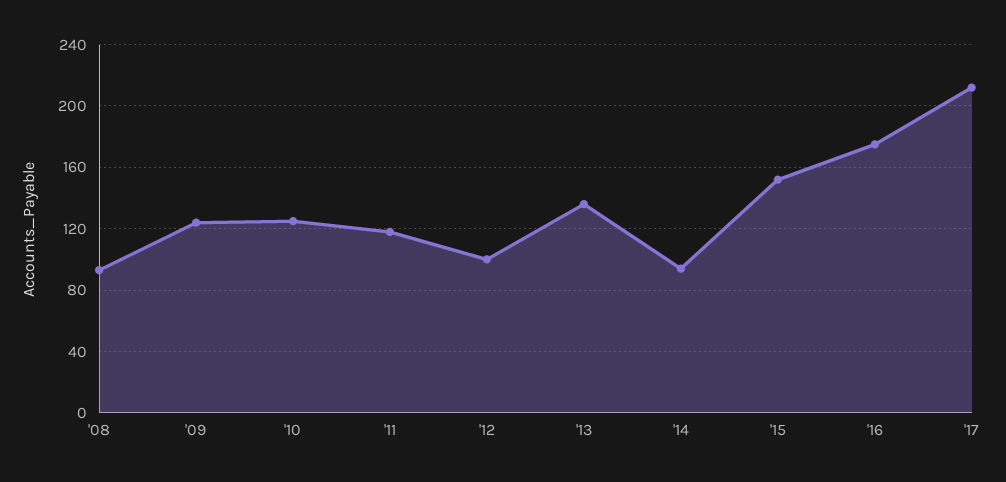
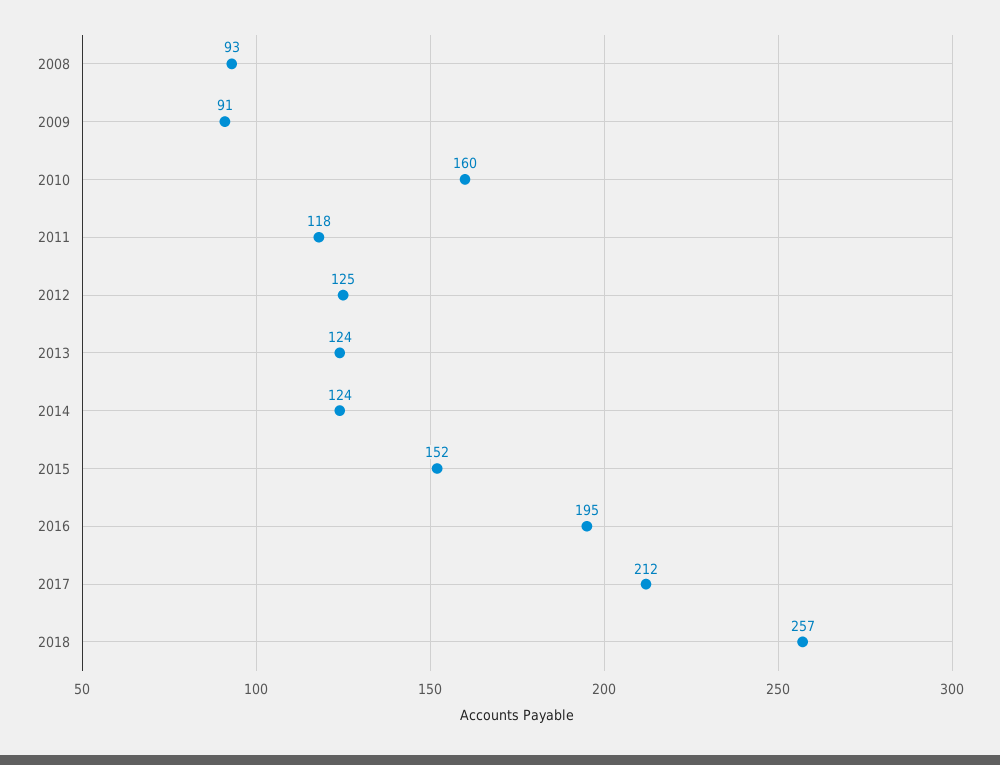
'09: 125 -> 91
'10: 125 -> 160
'12: 100 -> 125
'13: 135 -> 124
'14: 95 -> 124
'16: 175 -> 195
2018: none -> 257

